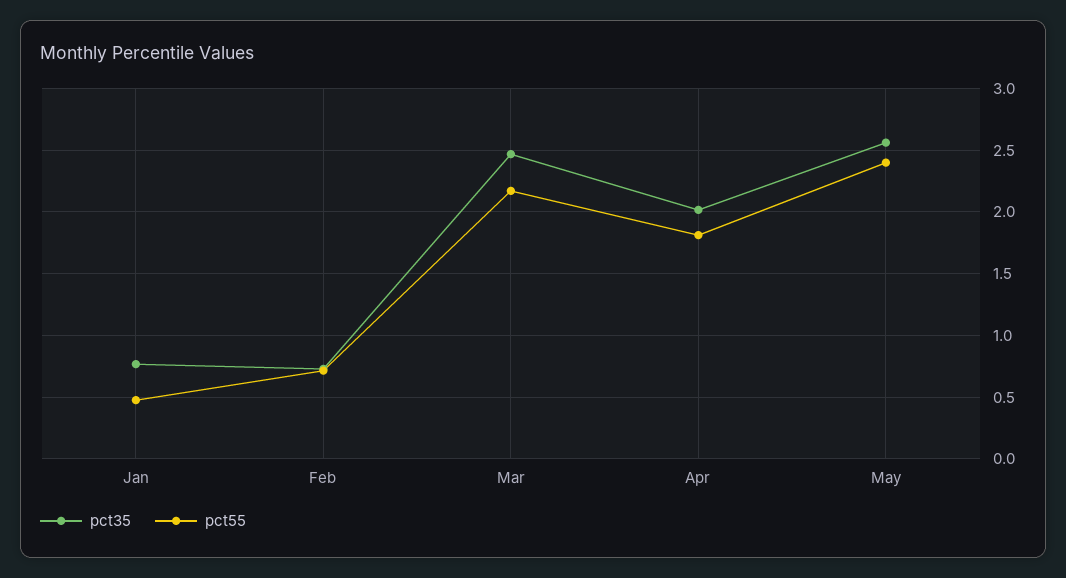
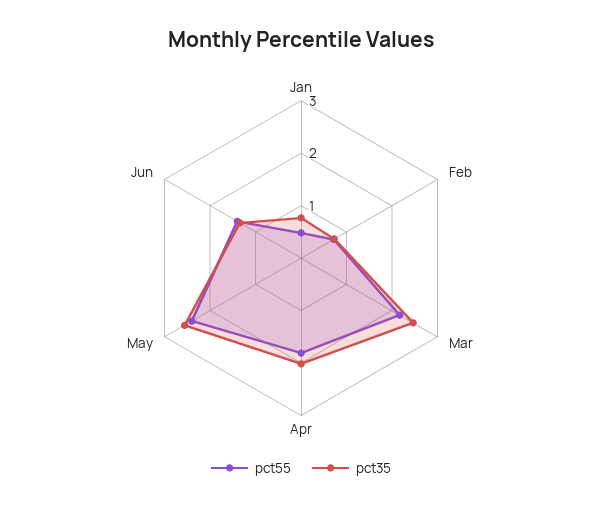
pct55, Jun: none -> 1.4
pct35, Jun: none -> 1.4

